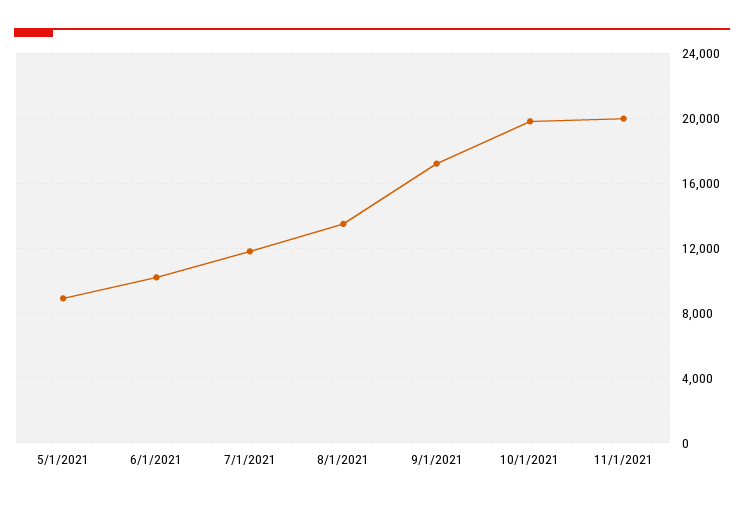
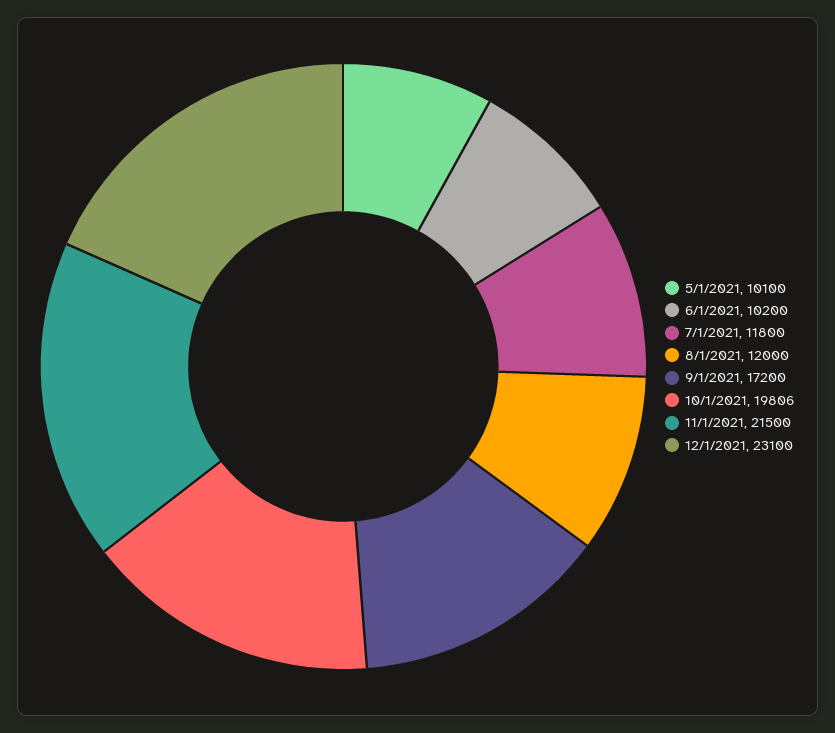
5/1/2021: 9000 -> 10100
8/1/2021: 13500 -> 12000
11/1/2021: 20000 -> 21500
12/1/2021: none -> 23100

